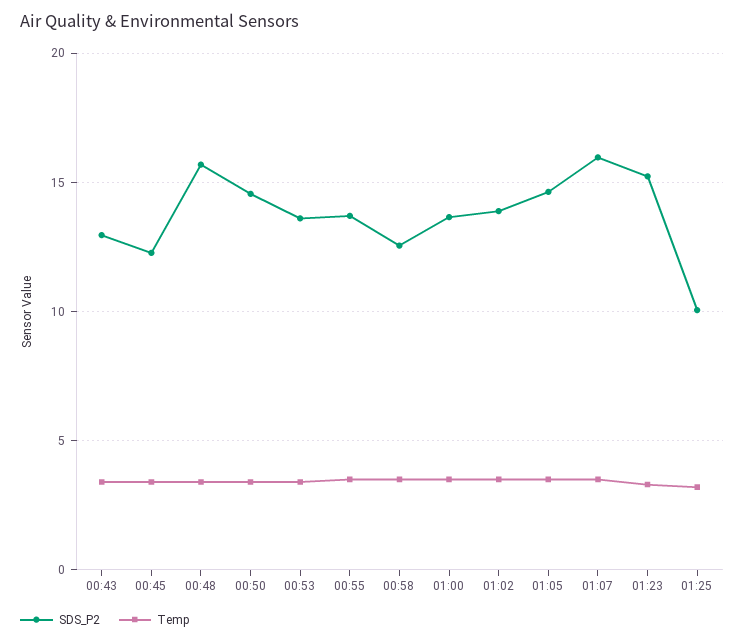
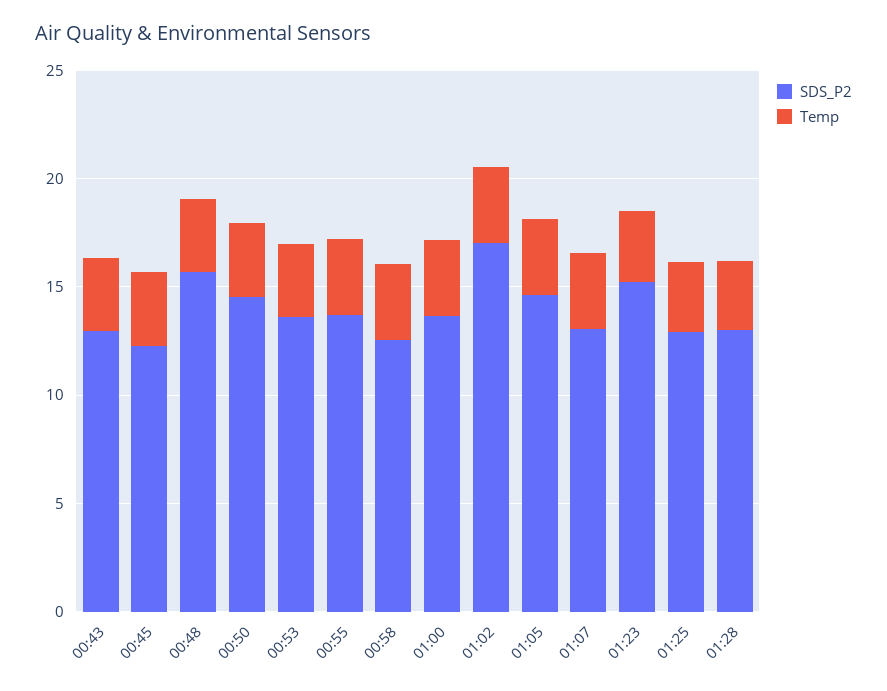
SDS_P2, 01:02: 14 -> 17
SDS_P2, 01:07: 16 -> 13
SDS_P2, 01:25: 10 -> 13
SDS_P2, 01:28: none -> 13
Temp, 01:28: none -> 3

